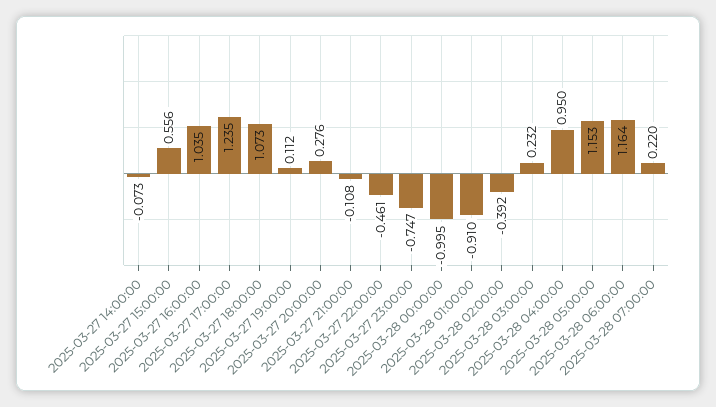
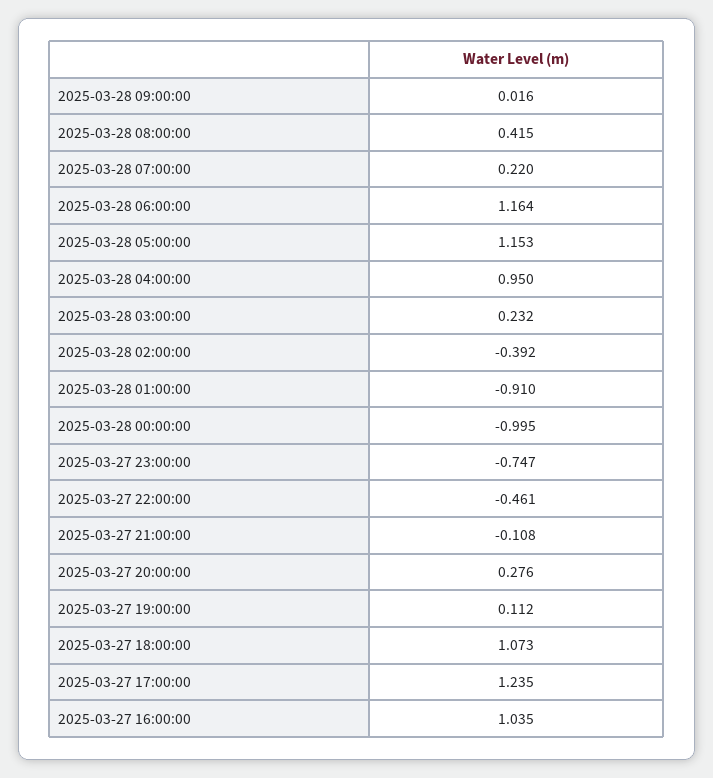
2025-03-27 14:00:00: -0.073 -> none
2025-03-27 15:00:00: 0.556 -> none
2025-03-28 09:00:00: none -> 0.016
2025-03-28 08:00:00: none -> 0.415

